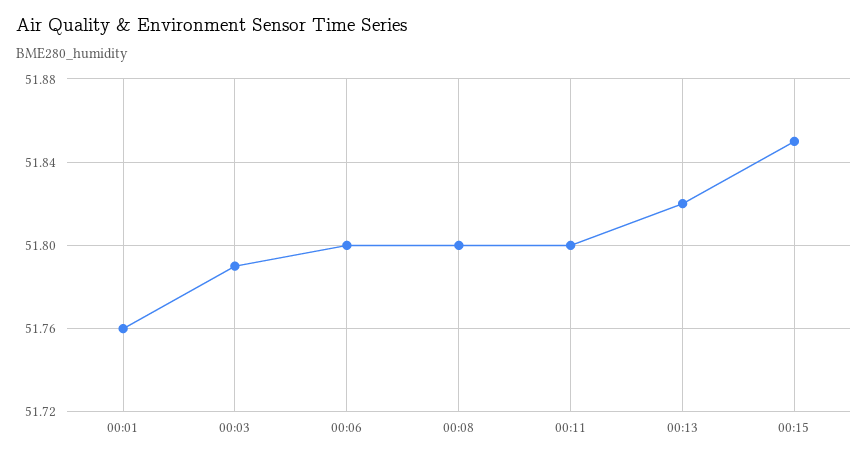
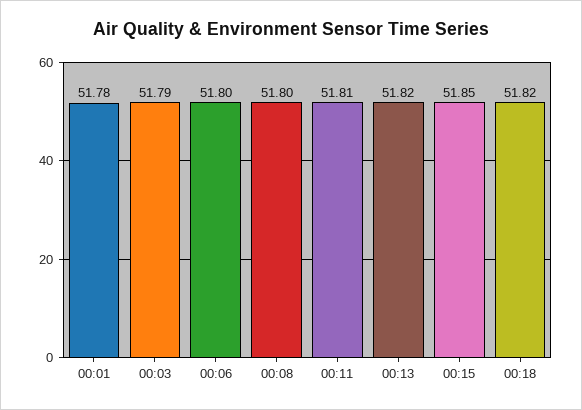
00:01: 51.76 -> 51.78
00:11: 51.8 -> 51.81
00:18: none -> 51.82

